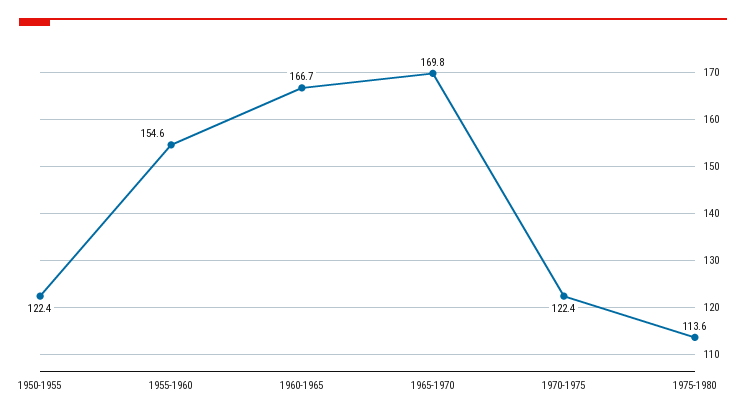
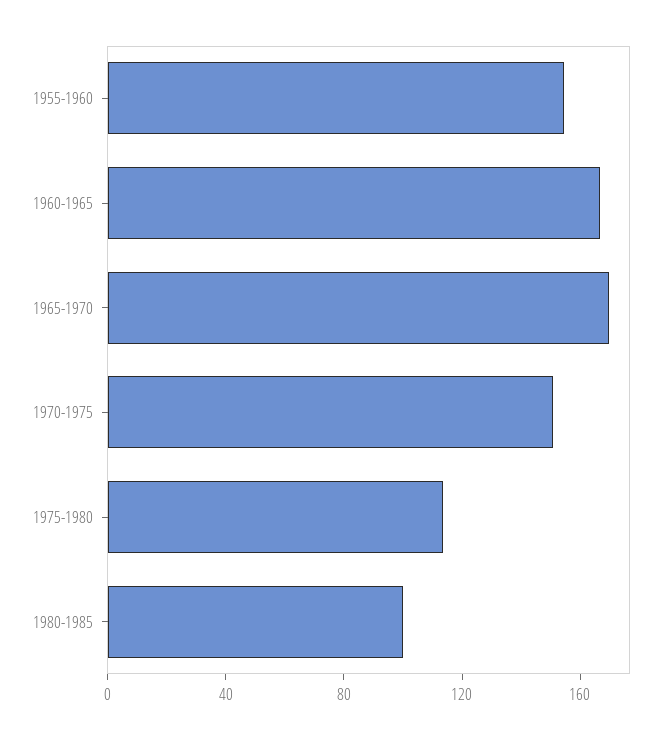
1950-1955: 122.4 -> none
1970-1975: 122.4 -> 150
1980-1985: none -> 100

